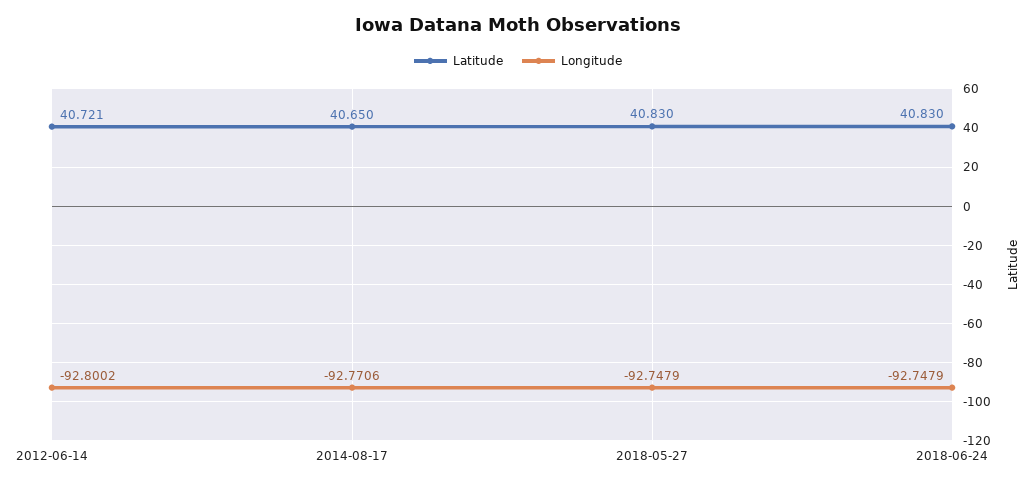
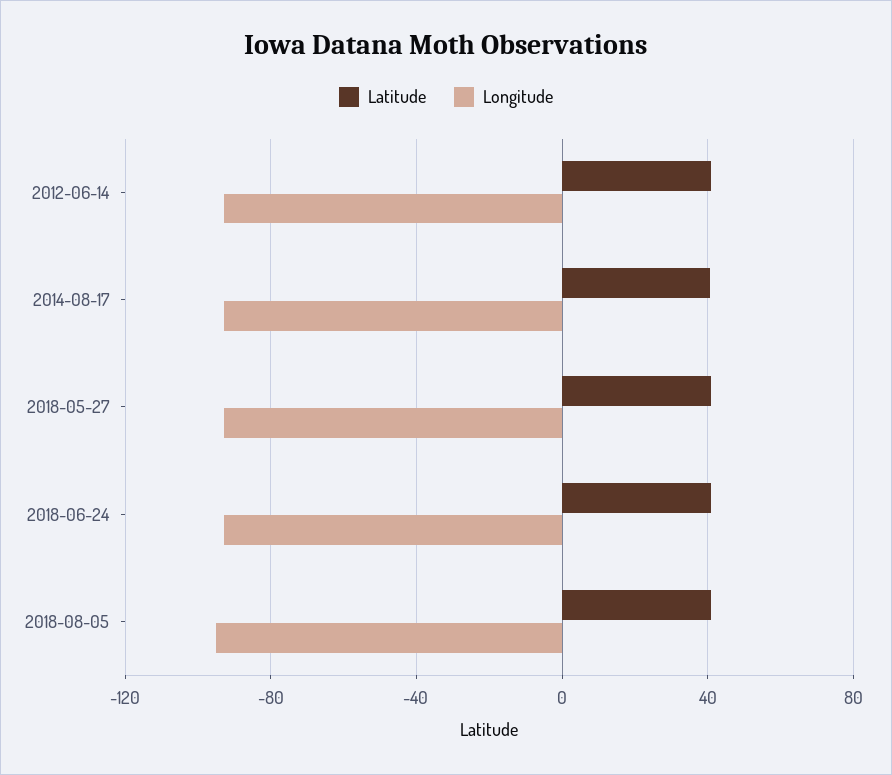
Latitude, 2018-08-05: none -> 40
Longitude, 2018-08-05: none -> -95

